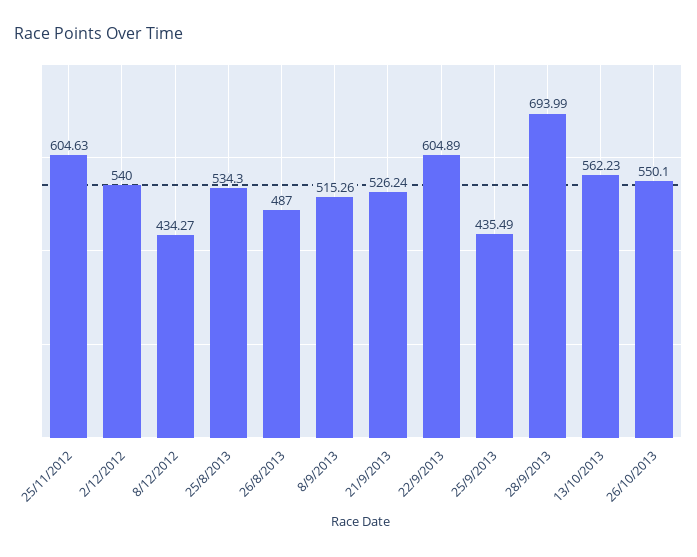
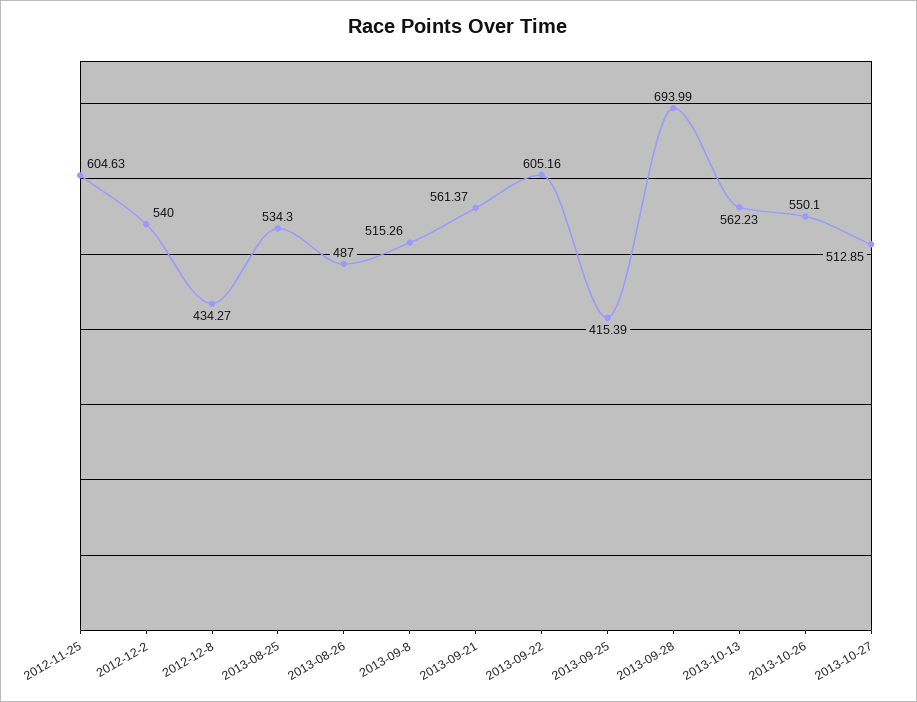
21/9/2013: 526.24 -> 561.37
22/9/2013: 604.89 -> 605.16
25/9/2013: 435.49 -> 415.39
2013-10-27: none -> 512.85

